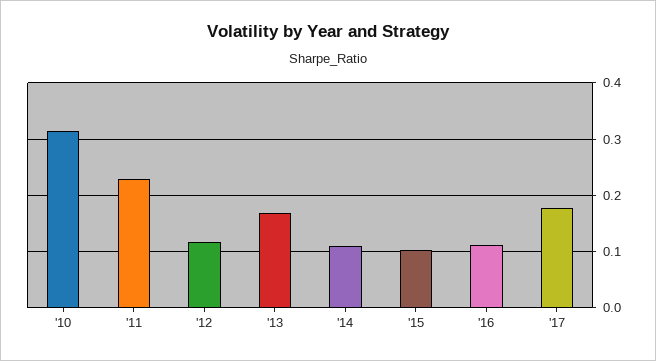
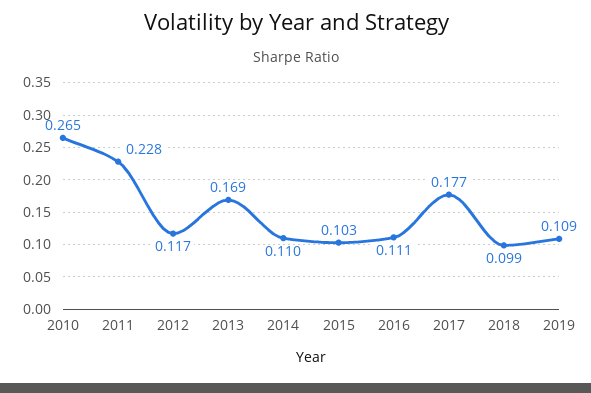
'10: 0.32 -> 0.265
2018: none -> 0.099
2019: none -> 0.109

